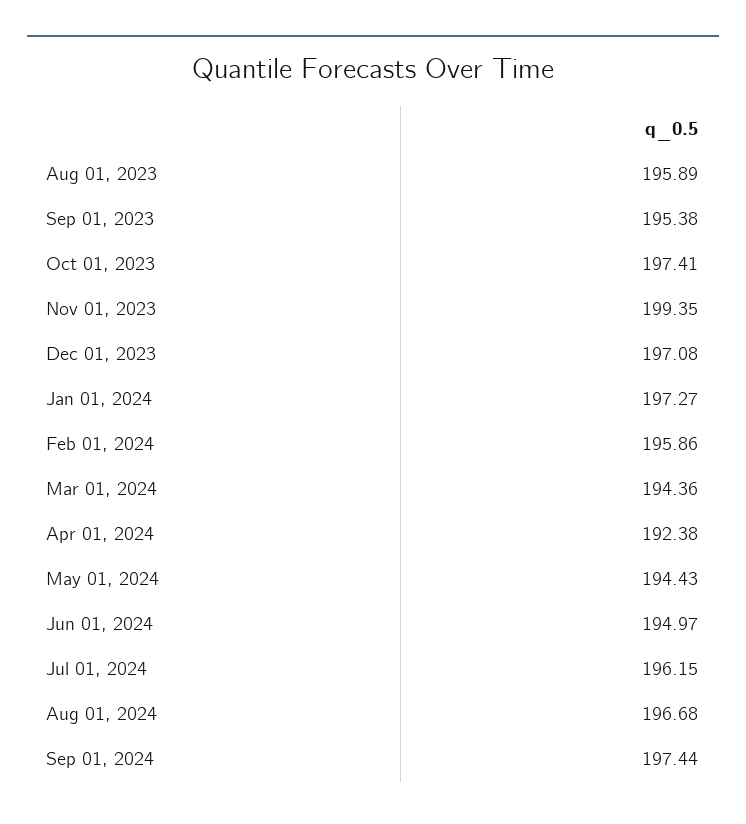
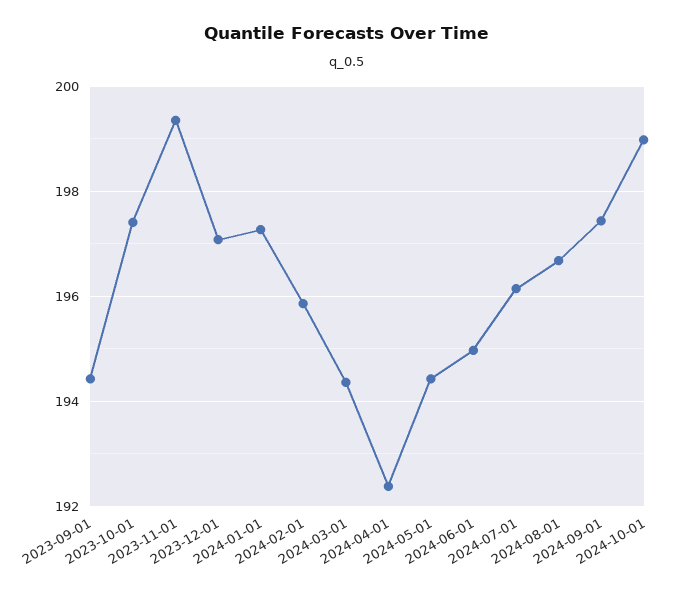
Aug 01, 2023: 195.89 -> none
Sep 01, 2023: 195.38 -> 194.4
2024-10-01: none -> 199

